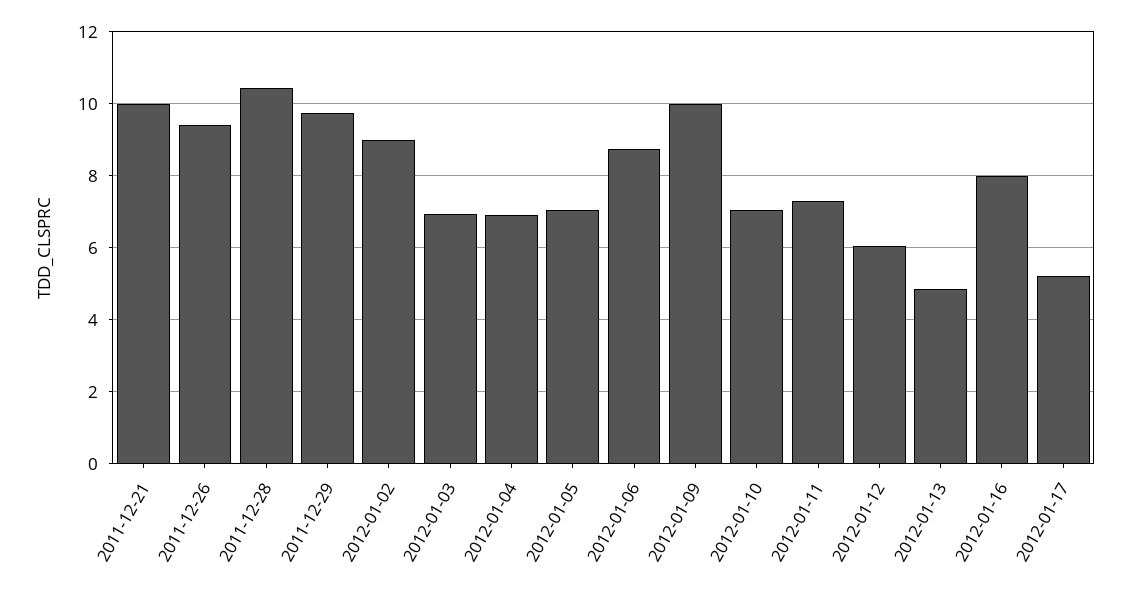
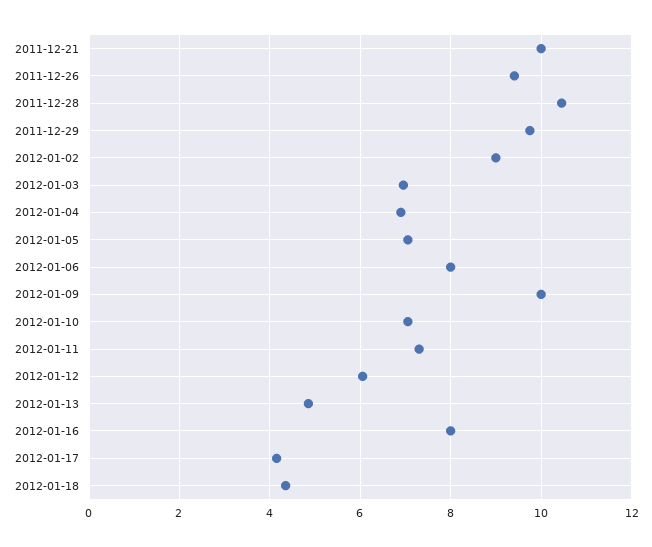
2012-01-06: 8.8 -> 8
2012-01-17: 5.2 -> 4.2
2012-01-18: none -> 4.4

